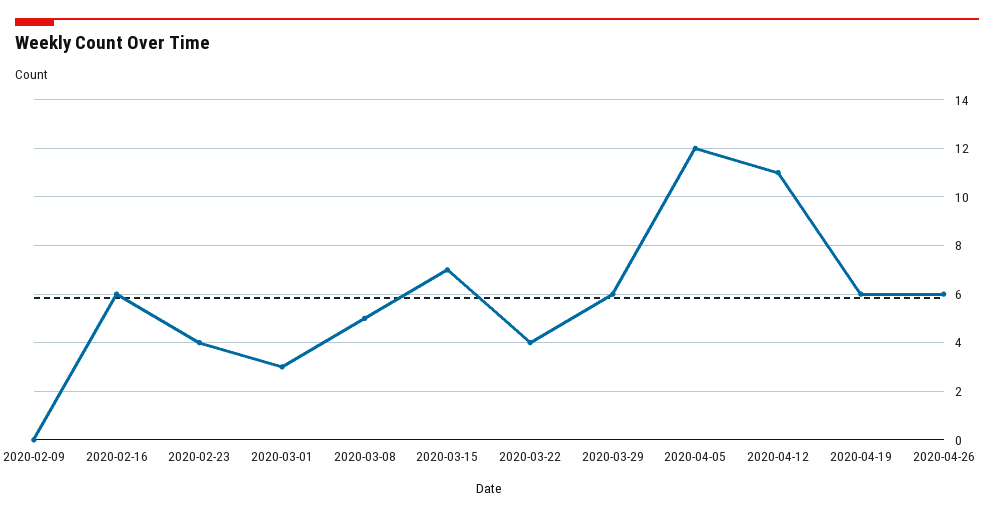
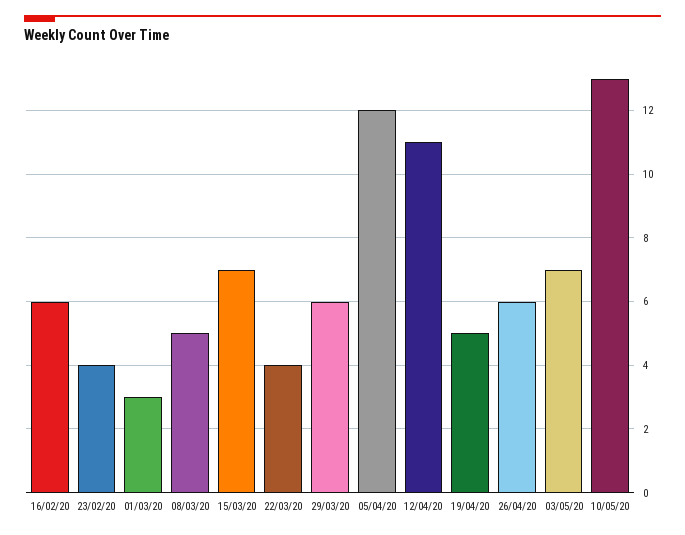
2020-02-09: 0 -> none
2020-04-19: 6 -> 5
03/05/20: none -> 7
10/05/20: none -> 13

